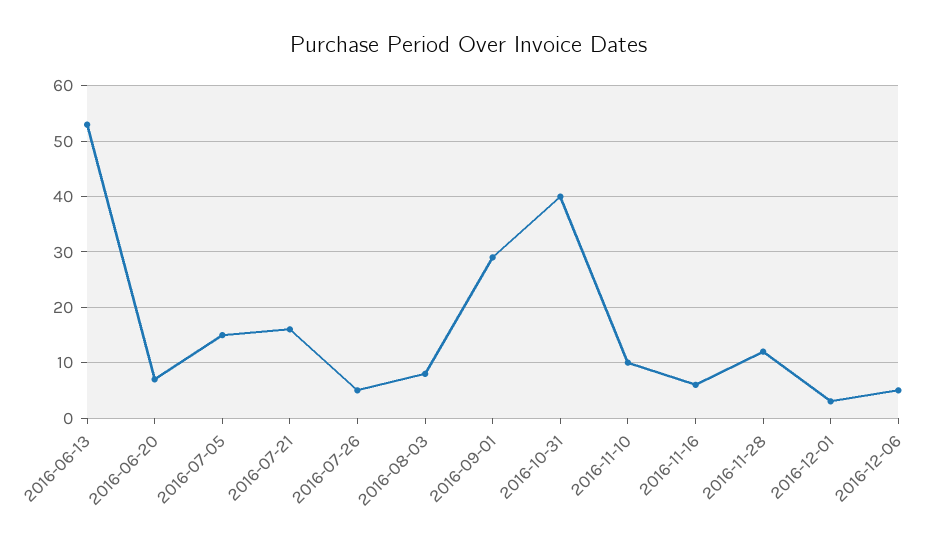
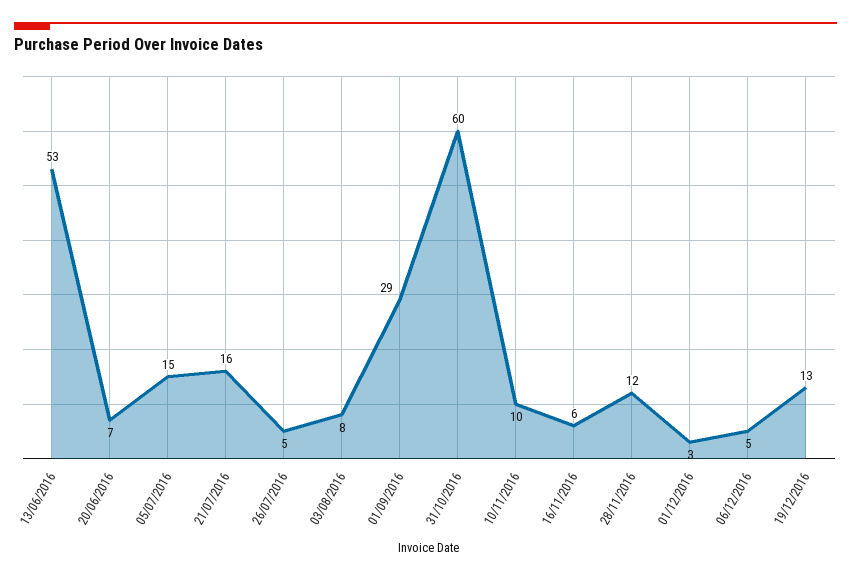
2016-10-31: 40 -> 60
19/12/2016: none -> 13

